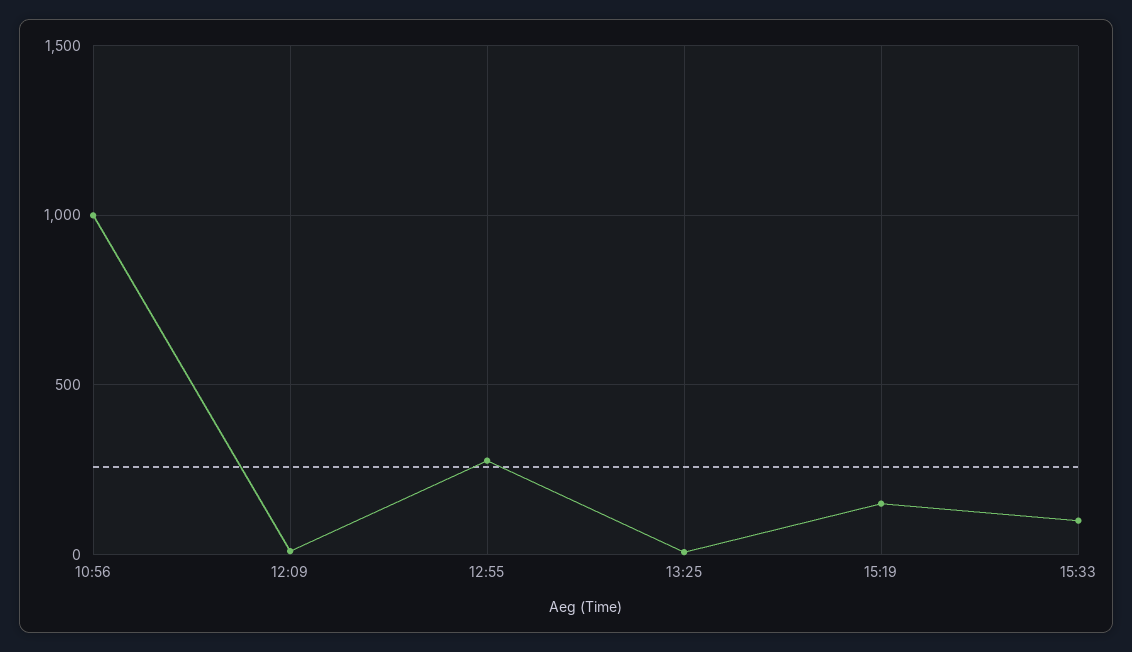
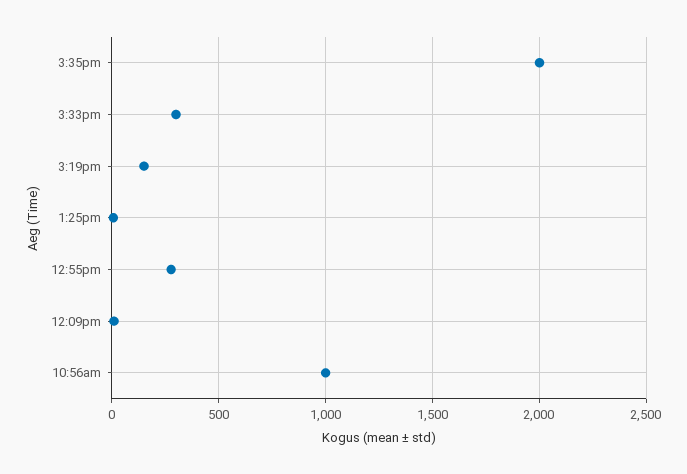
15:33: 100 -> 300
3:35pm: none -> 2000

